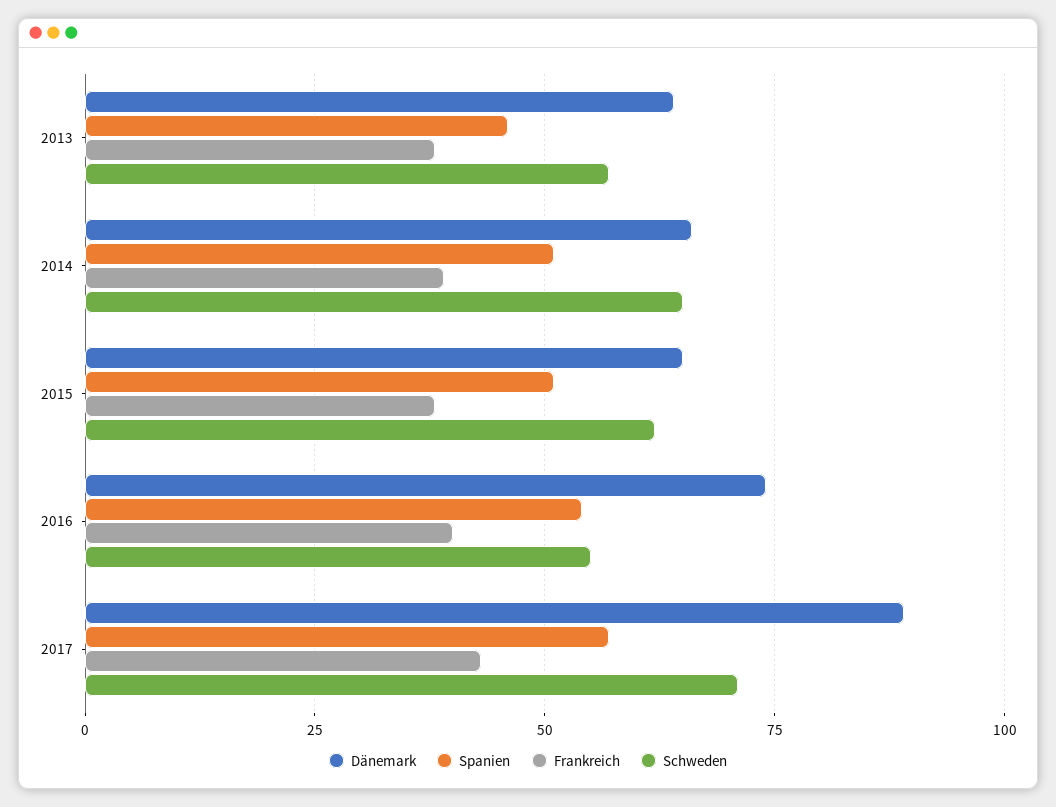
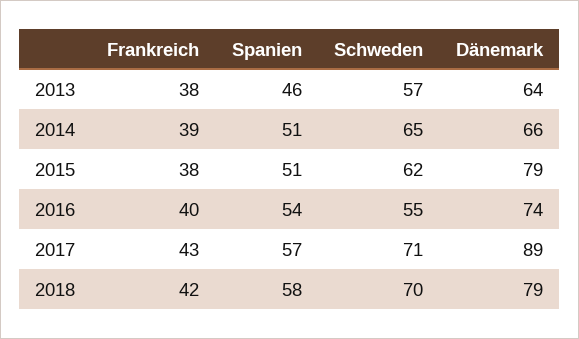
Dänemark, 2015: 65 -> 79
Frankreich, 2018: none -> 42
Spanien, 2018: none -> 58
Schweden, 2018: none -> 70
Dänemark, 2018: none -> 79

